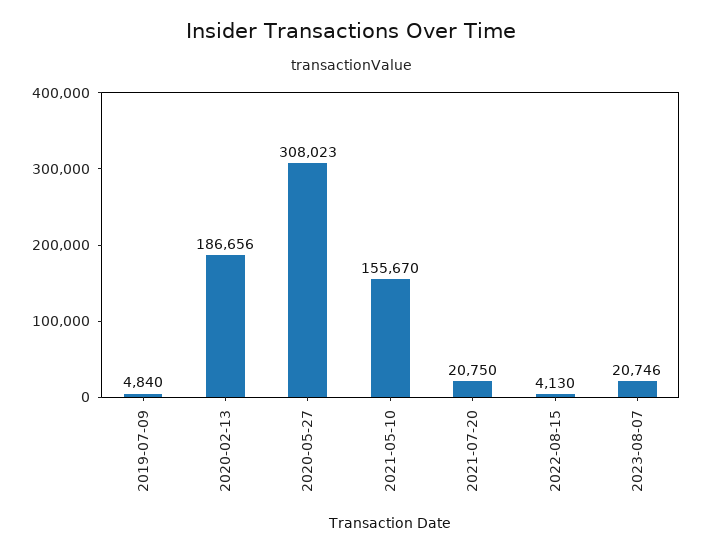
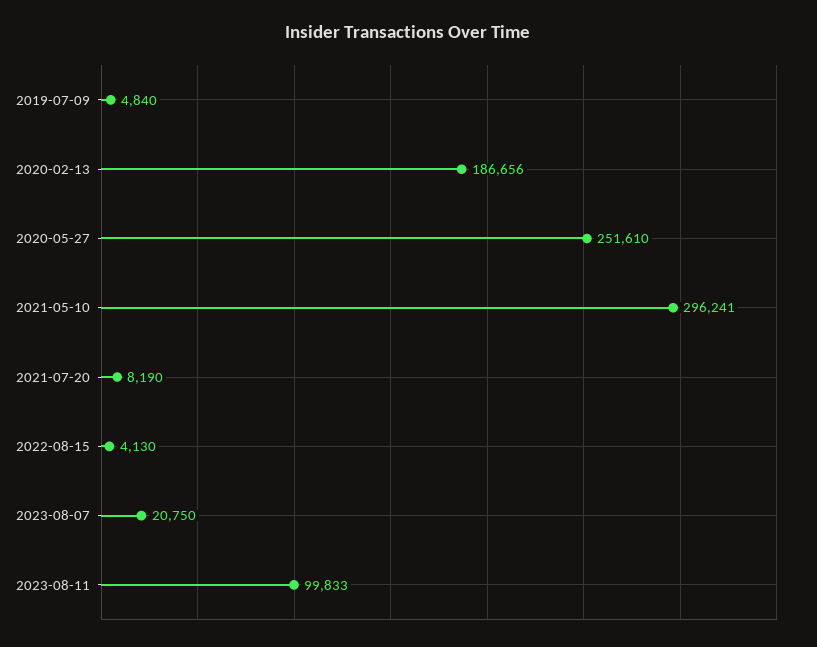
2020-05-27: 308023 -> 251610
2021-05-10: 155670 -> 296241
2021-07-20: 20750 -> 8190
2023-08-07: 20746 -> 20750
2023-08-11: none -> 99833

